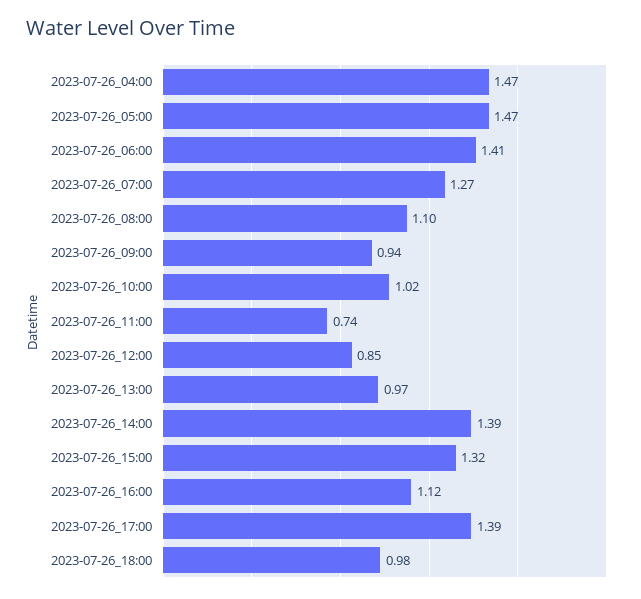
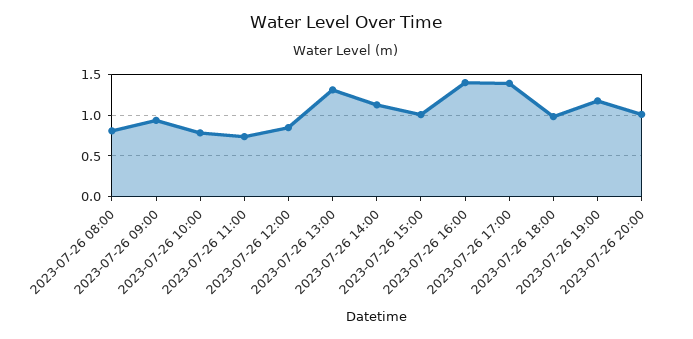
2023-07-26_04:00: 1.47 -> none
2023-07-26_05:00: 1.47 -> none
2023-07-26_06:00: 1.41 -> none
2023-07-26_07:00: 1.27 -> none
2023-07-26_08:00: 1.1 -> 0.8
2023-07-26_10:00: 1.02 -> 0.8
2023-07-26_13:00: 0.97 -> 1.3
2023-07-26_14:00: 1.39 -> 1.1
2023-07-26_15:00: 1.32 -> 1
2023-07-26_16:00: 1.12 -> 1.4
2023-07-26 19:00: none -> 1.2
2023-07-26 20:00: none -> 1

